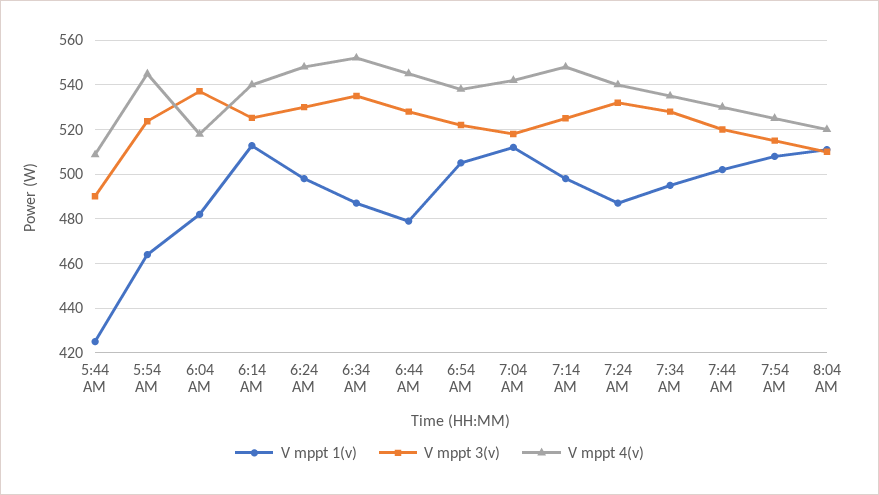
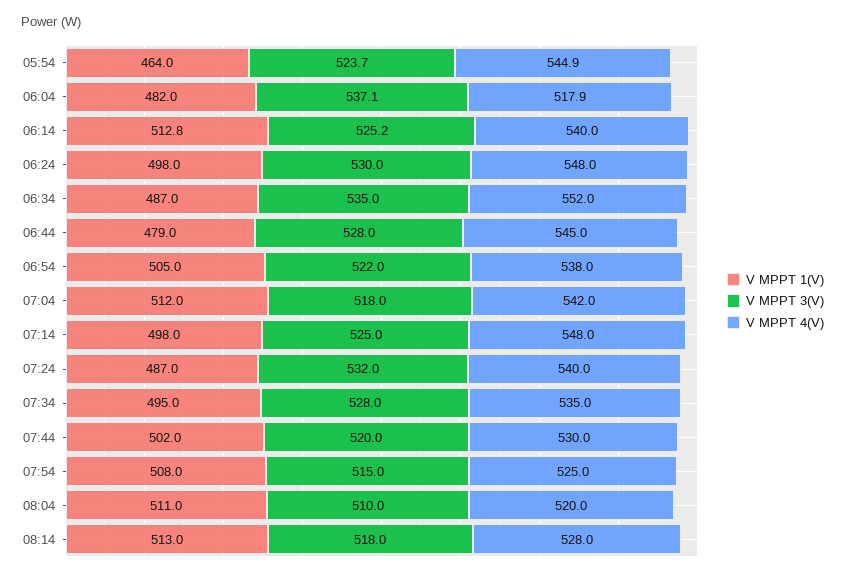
V mppt 1(v), 5:44 AM: 425 -> none
V mppt 3(v), 5:44 AM: 490 -> none
V mppt 4(v), 5:44 AM: 510 -> none
V mppt 1(v), 08:14: none -> 513
V mppt 3(v), 08:14: none -> 518
V mppt 4(v), 08:14: none -> 528

